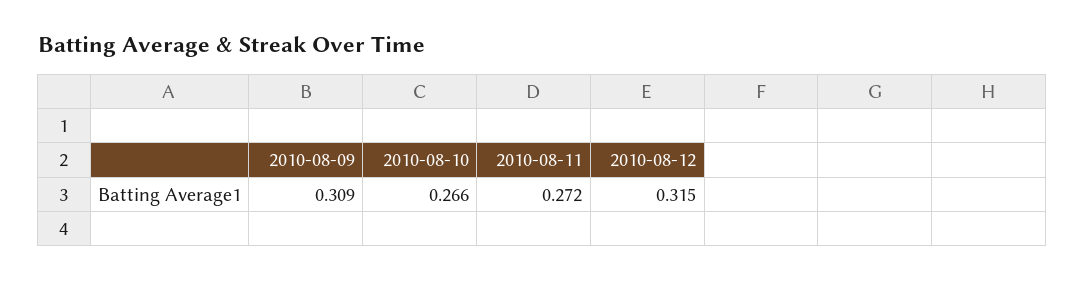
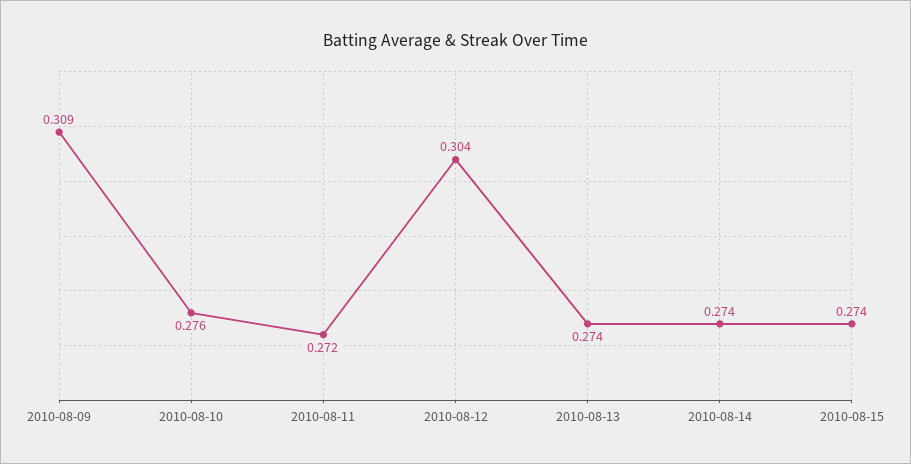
2010-08-10: 0.266 -> 0.276
2010-08-12: 0.315 -> 0.304
2010-08-13: none -> 0.274
2010-08-14: none -> 0.274
2010-08-15: none -> 0.274

